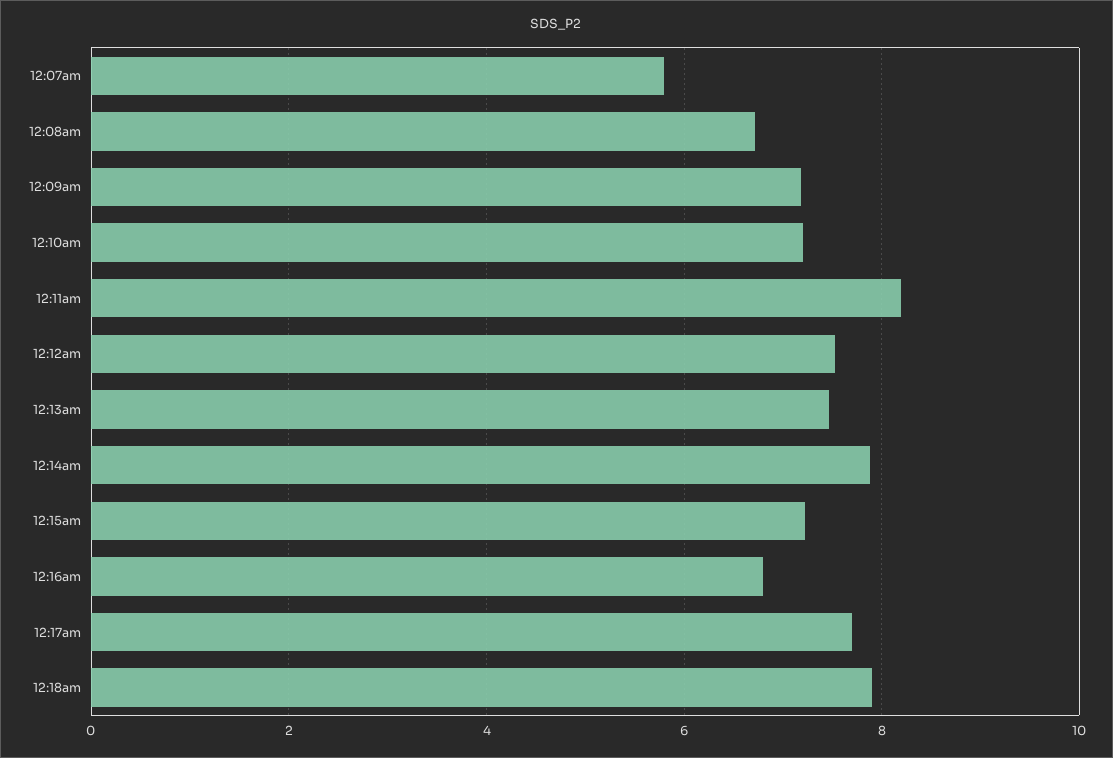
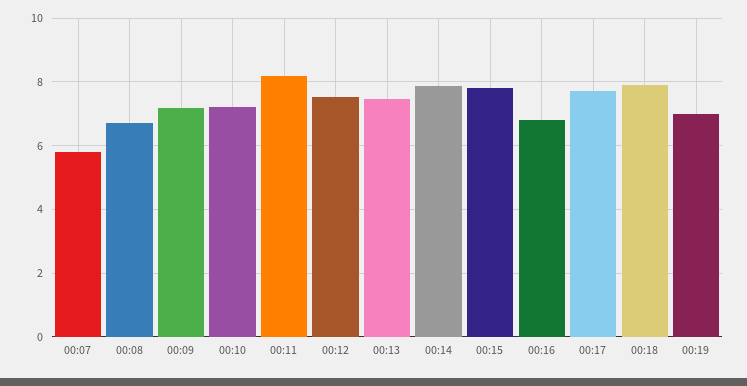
12:15am: 7.2 -> 7.8
00:19: none -> 7

